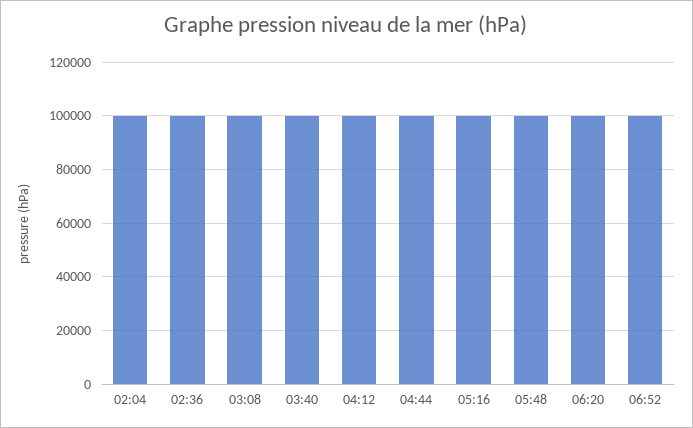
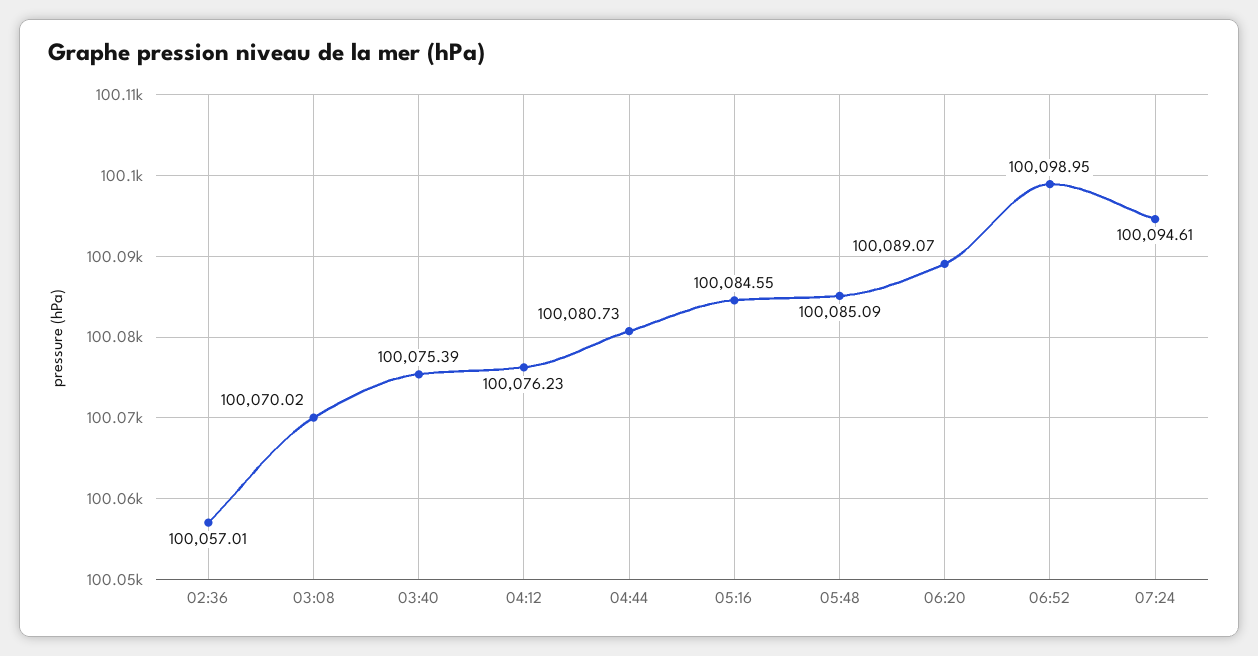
02:04: 100000 -> none
07:24: none -> 100094.61

